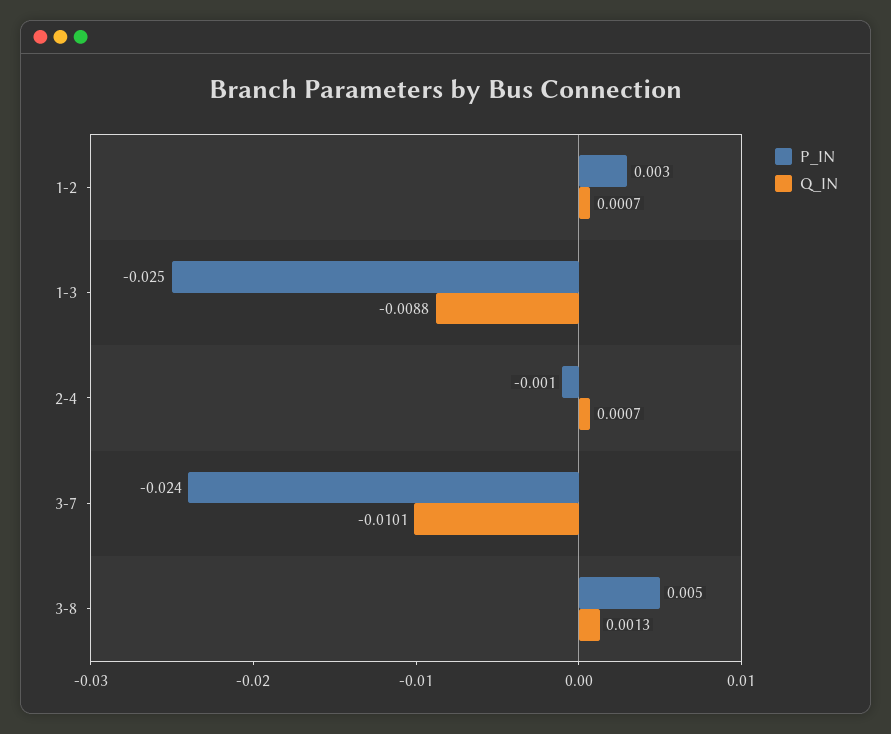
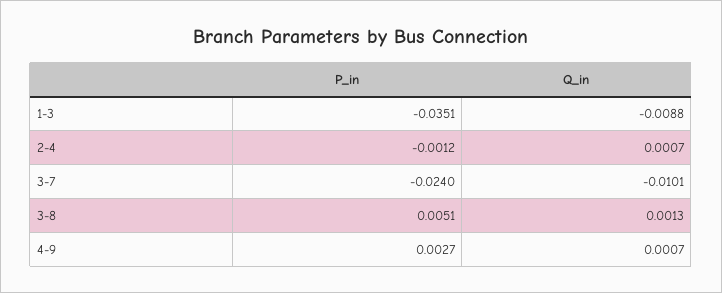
P_IN, 1-2: 0.003 -> none
Q_IN, 1-2: 0.0007 -> none
P_IN, 1-3: -0.025 -> -0.0351
P_IN, 4-9: none -> 0.0027
Q_IN, 4-9: none -> 0.0007

